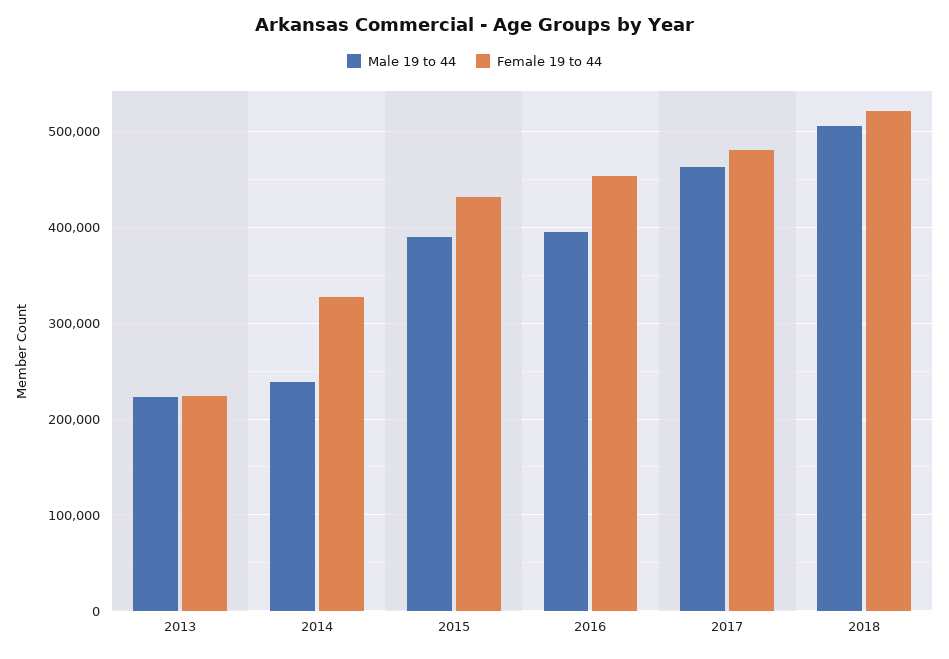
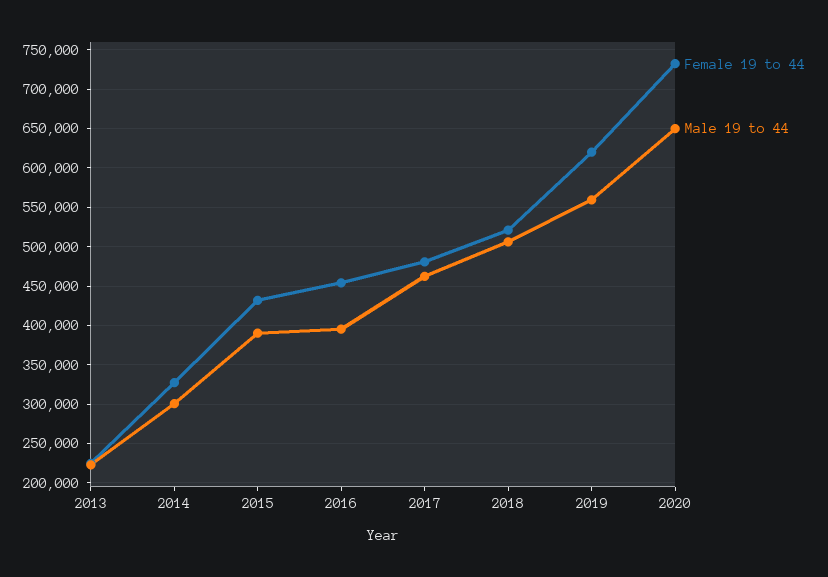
Male 19 to 44, 2014: 240000 -> 300000
Female 19 to 44, 2019: none -> 620000
Male 19 to 44, 2019: none -> 560000
Female 19 to 44, 2020: none -> 730000
Male 19 to 44, 2020: none -> 650000

